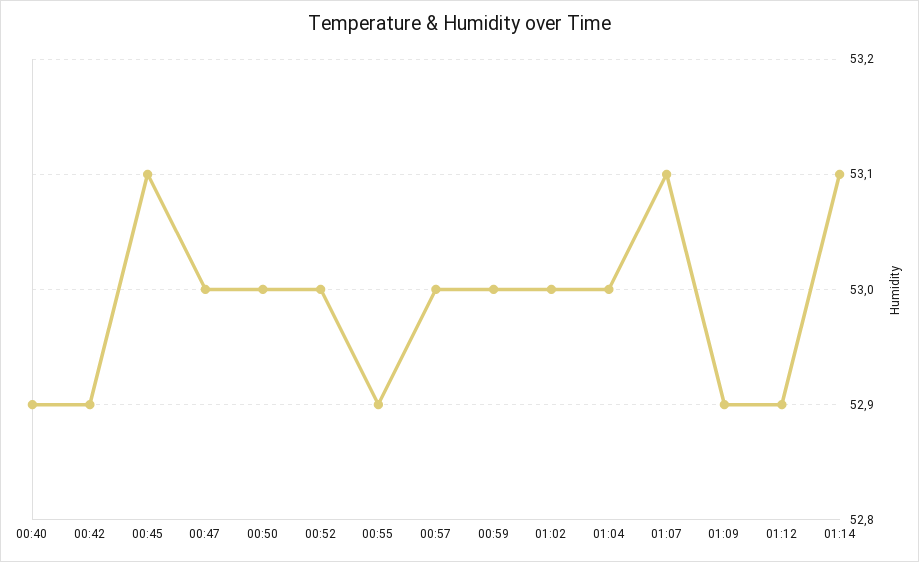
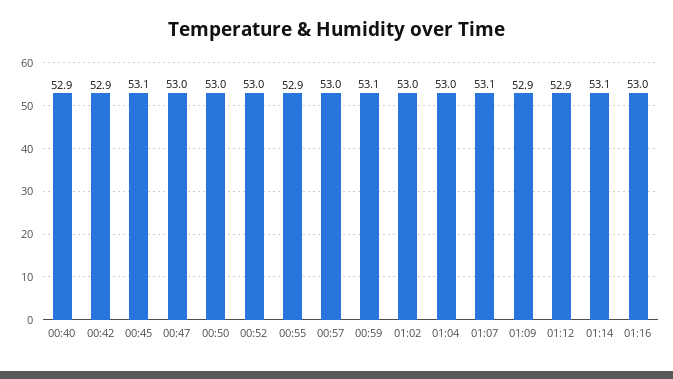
00:59: 53 -> 53.1
01:16: none -> 53

